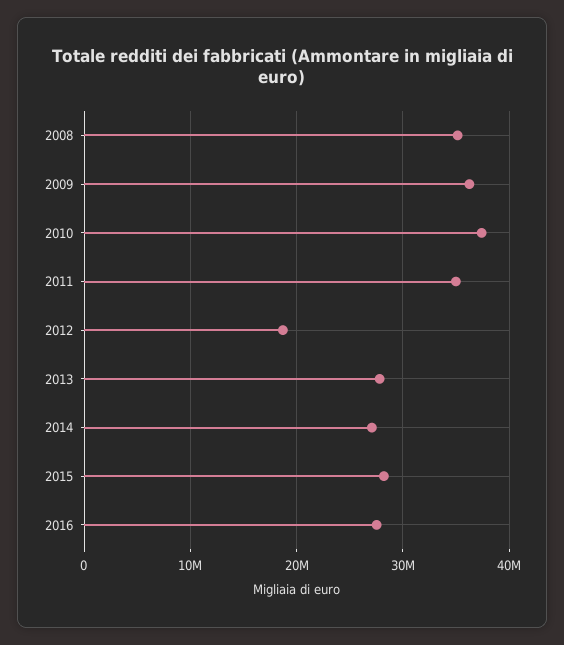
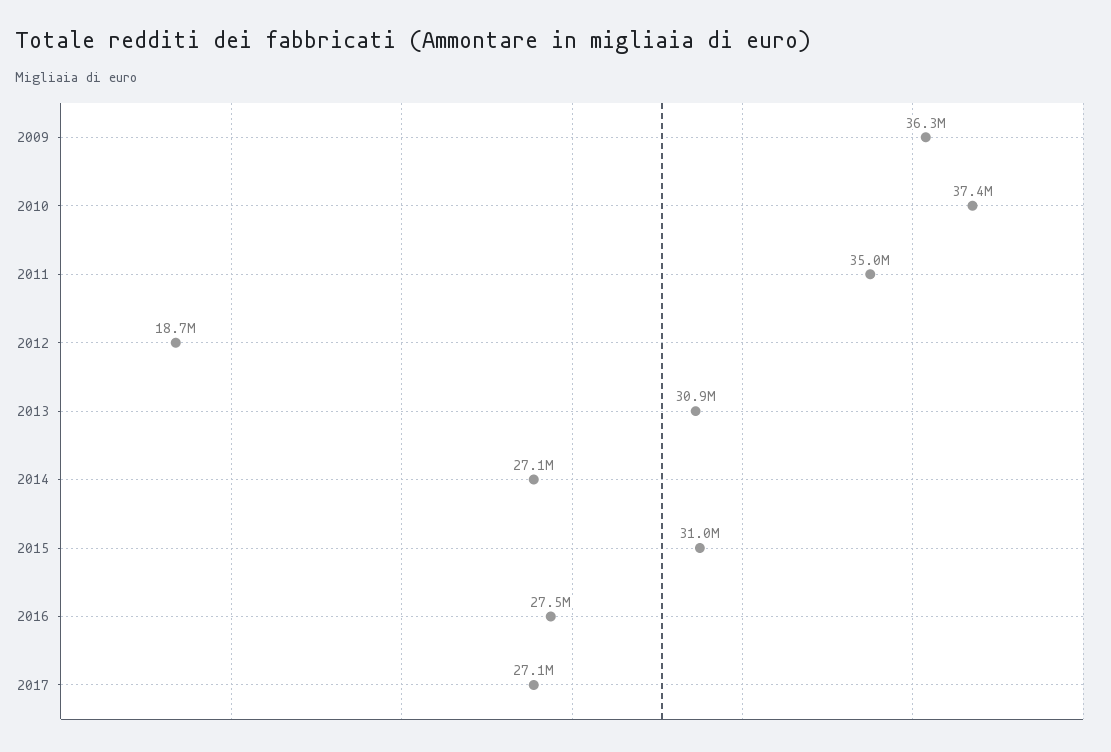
2008: 35000000 -> none
2013: 28000000 -> 30900000
2015: 28000000 -> 31000000
2017: none -> 27100000

